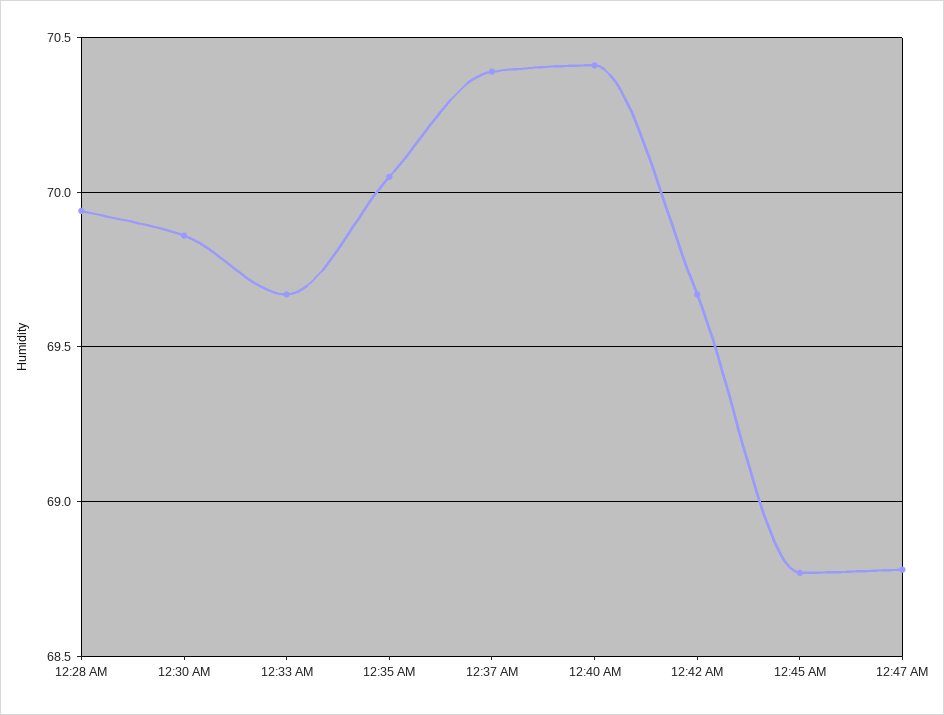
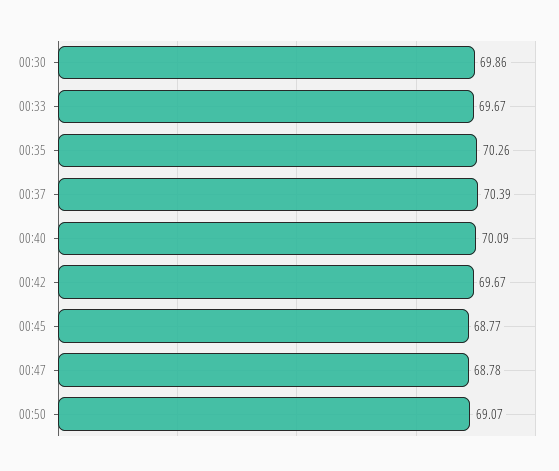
12:28 AM: 69.95 -> none
12:35 AM: 70.05 -> 70.26
12:40 AM: 70.4 -> 70.09
00:50: none -> 69.07

